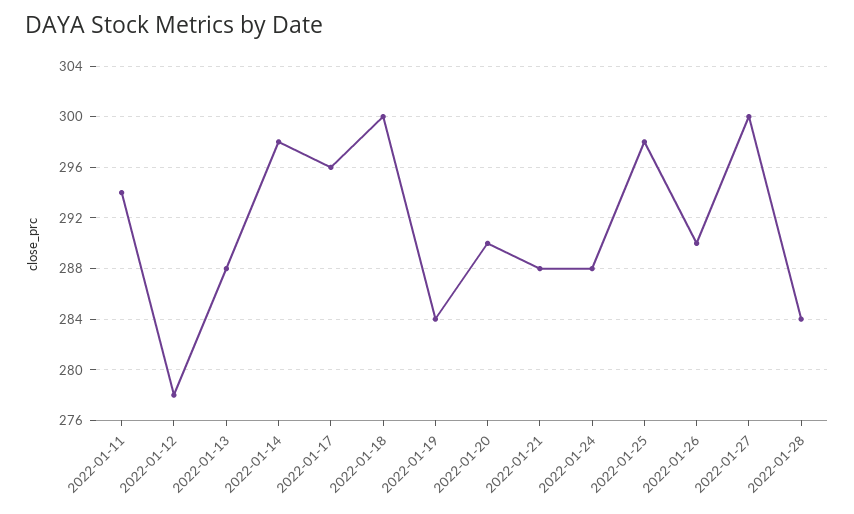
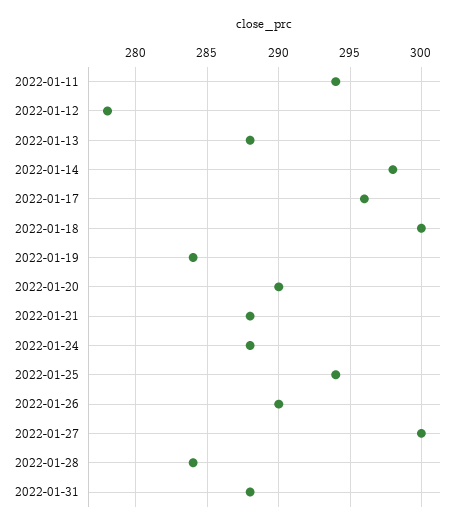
2022-01-25: 298 -> 294
2022-01-31: none -> 288

